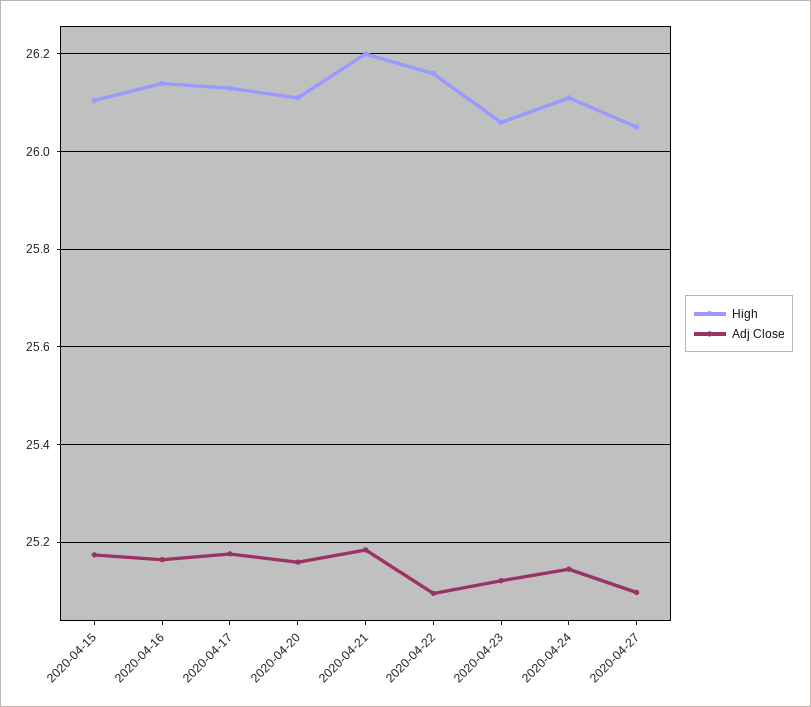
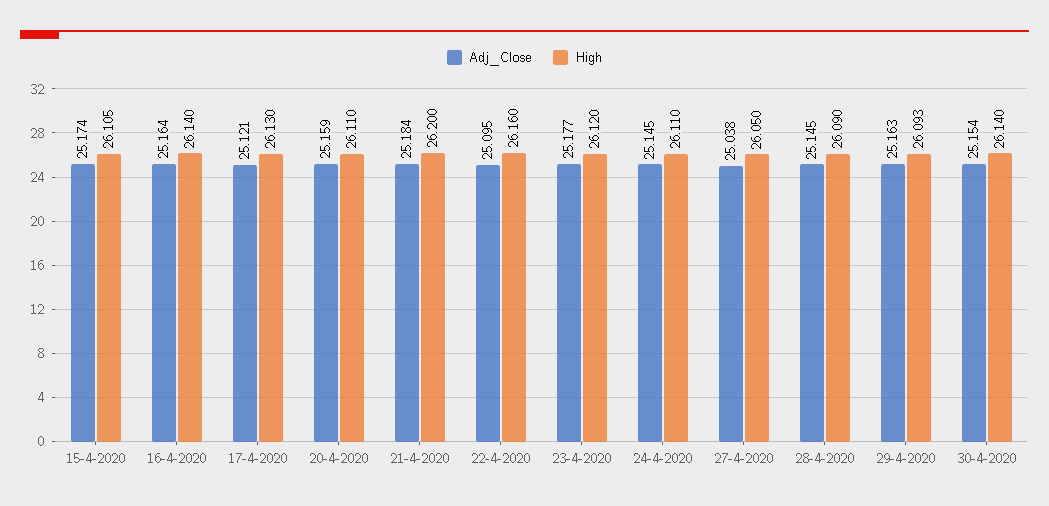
Adj Close, 2020-04-17: 25.18 -> 25.121
High, 2020-04-23: 26.06 -> 26.12
Adj Close, 2020-04-23: 25.12 -> 25.177
Adj Close, 2020-04-27: 25.1 -> 25.038
Adj Close, 28-4-2020: none -> 25.145
High, 28-4-2020: none -> 26.09
Adj Close, 29-4-2020: none -> 25.163
High, 29-4-2020: none -> 26.093
Adj Close, 30-4-2020: none -> 25.154
High, 30-4-2020: none -> 26.14

